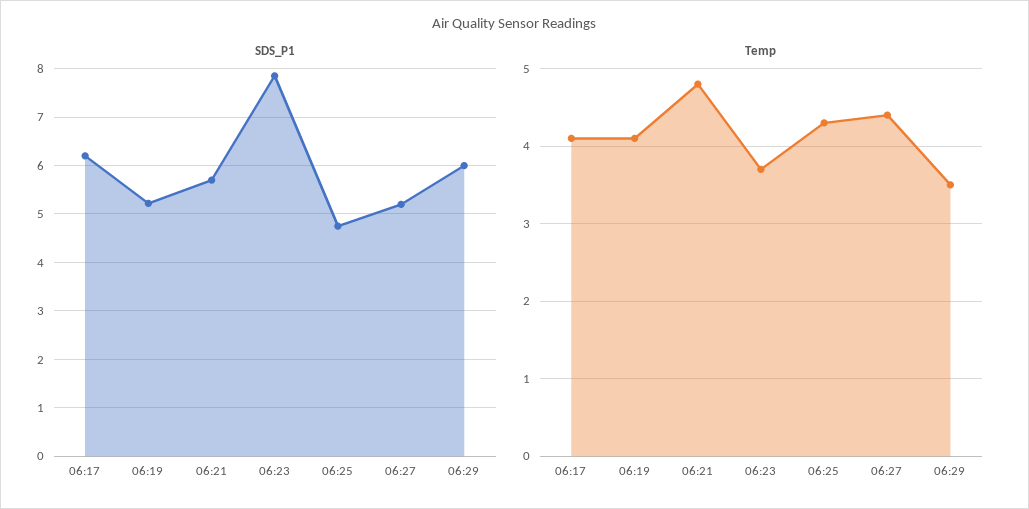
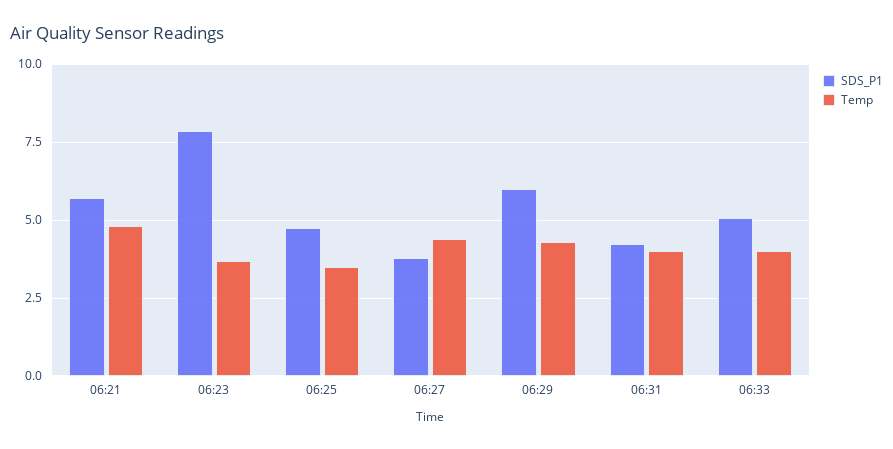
SDS_P1, 06:17: 6.2 -> none
SDS_P1, 06:19: 5.2 -> none
SDS_P1, 06:27: 5.2 -> 3.75
Temp, 06:17: 4.1 -> none
Temp, 06:19: 4.1 -> none
Temp, 06:25: 4.3 -> 3.5
Temp, 06:29: 3.5 -> 4.25
SDS_P1, 06:31: none -> 4.25
Temp, 06:31: none -> 4
SDS_P1, 06:33: none -> 5
Temp, 06:33: none -> 4

